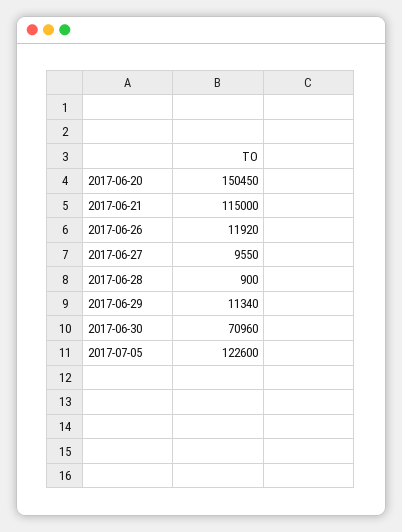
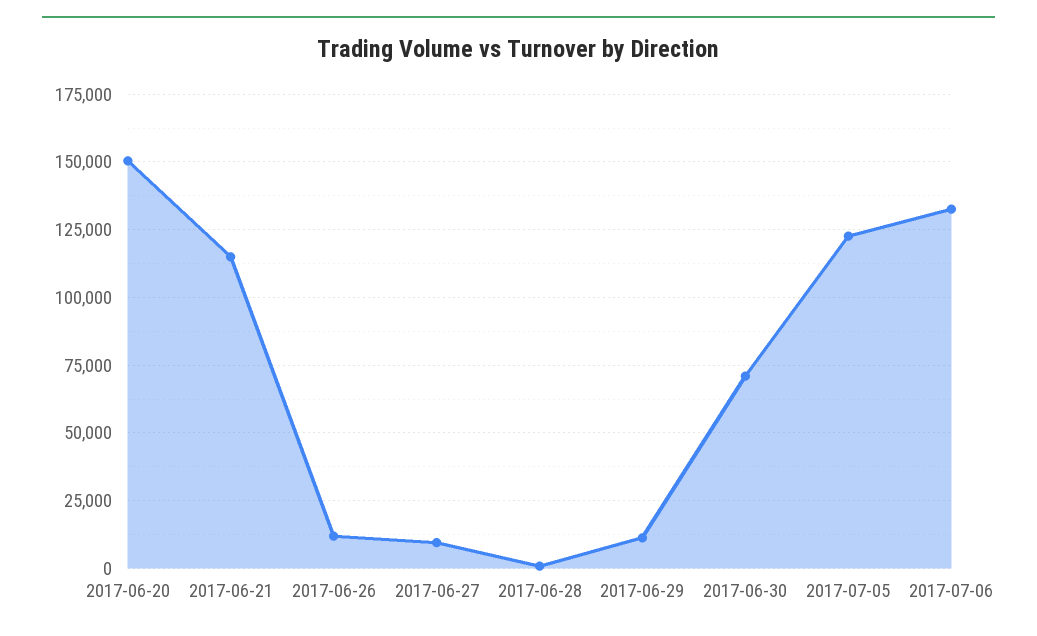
2017-07-06: none -> 132500

